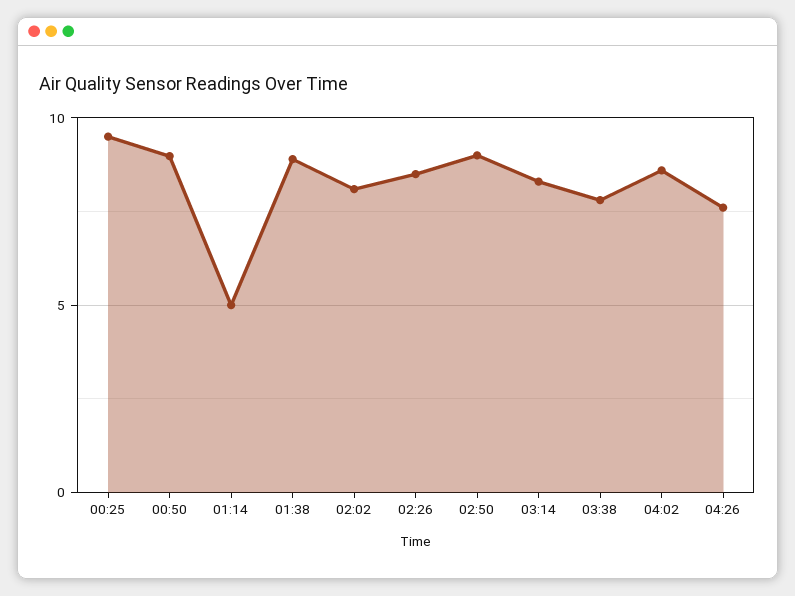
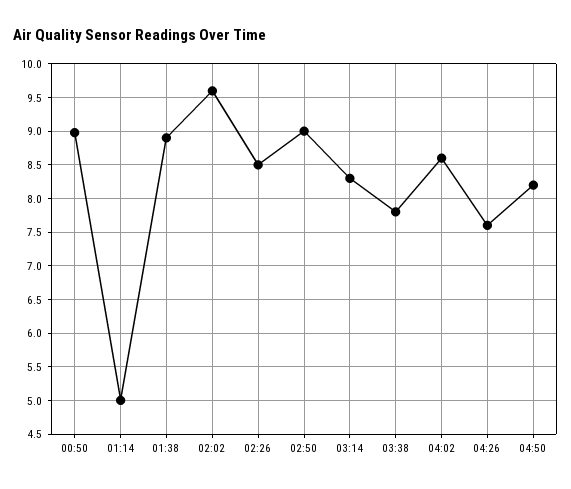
00:25: 9.5 -> none
02:02: 8 -> 9.6
04:50: none -> 8.2

